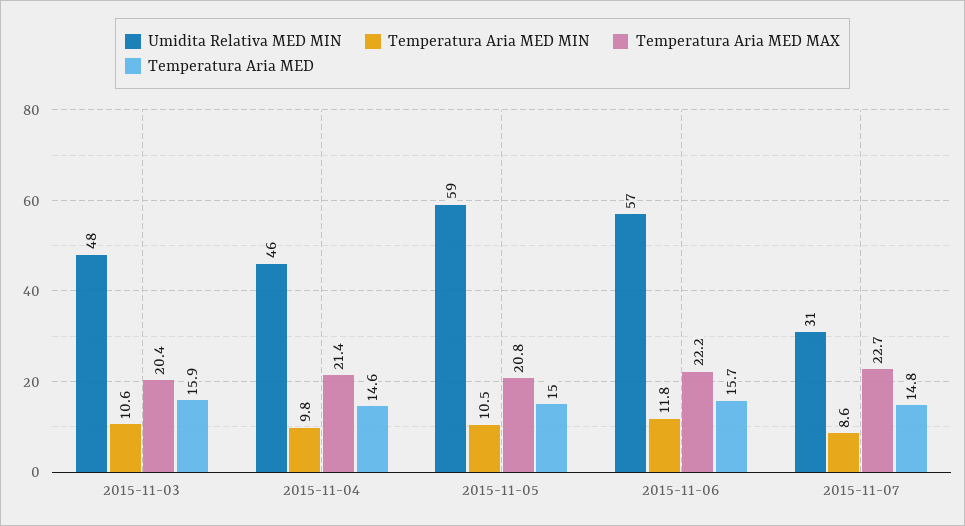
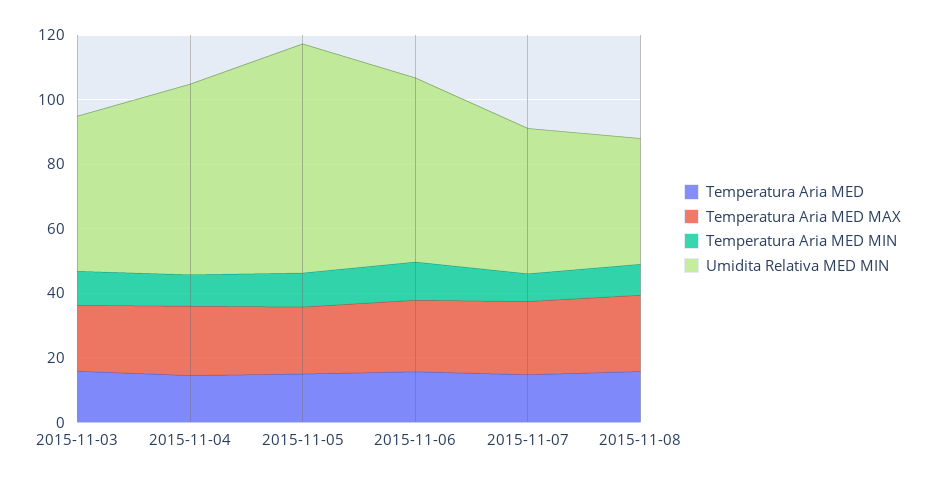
Umidita Relativa MED MIN, 2015-11-04: 46 -> 60
Umidita Relativa MED MIN, 2015-11-05: 59 -> 70
Umidita Relativa MED MIN, 2015-11-07: 31 -> 45
Temperatura Aria MED, 2015-11-08: none -> 15
Temperatura Aria MED MAX, 2015-11-08: none -> 25
Temperatura Aria MED MIN, 2015-11-08: none -> 10
Umidita Relativa MED MIN, 2015-11-08: none -> 40

